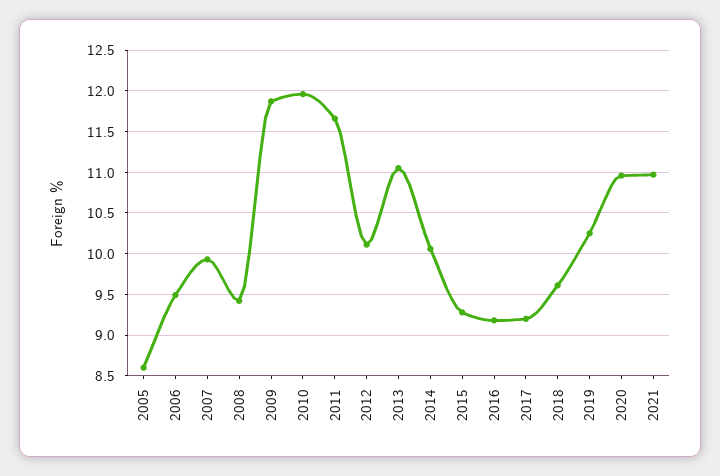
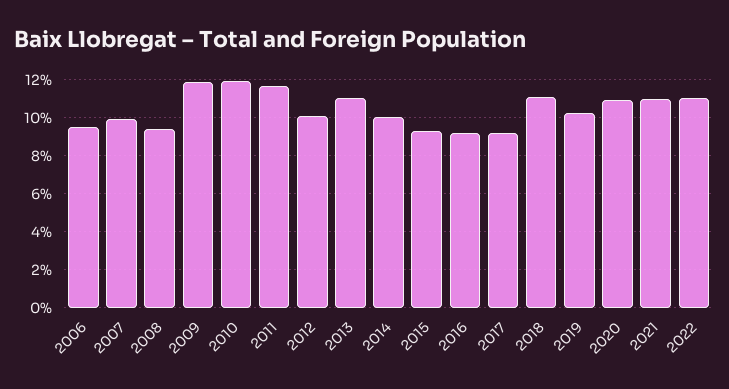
2005: 8.6 -> none
2018: 9.6 -> 11
2022: none -> 11

